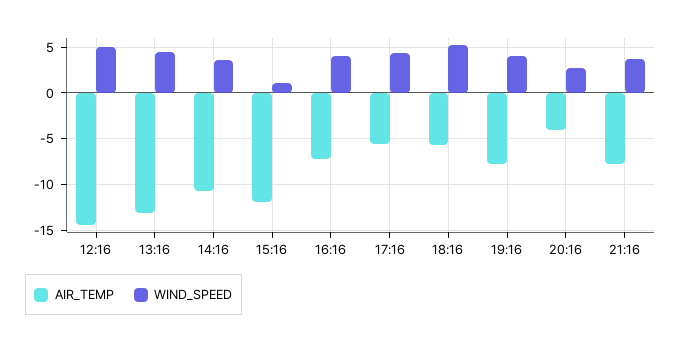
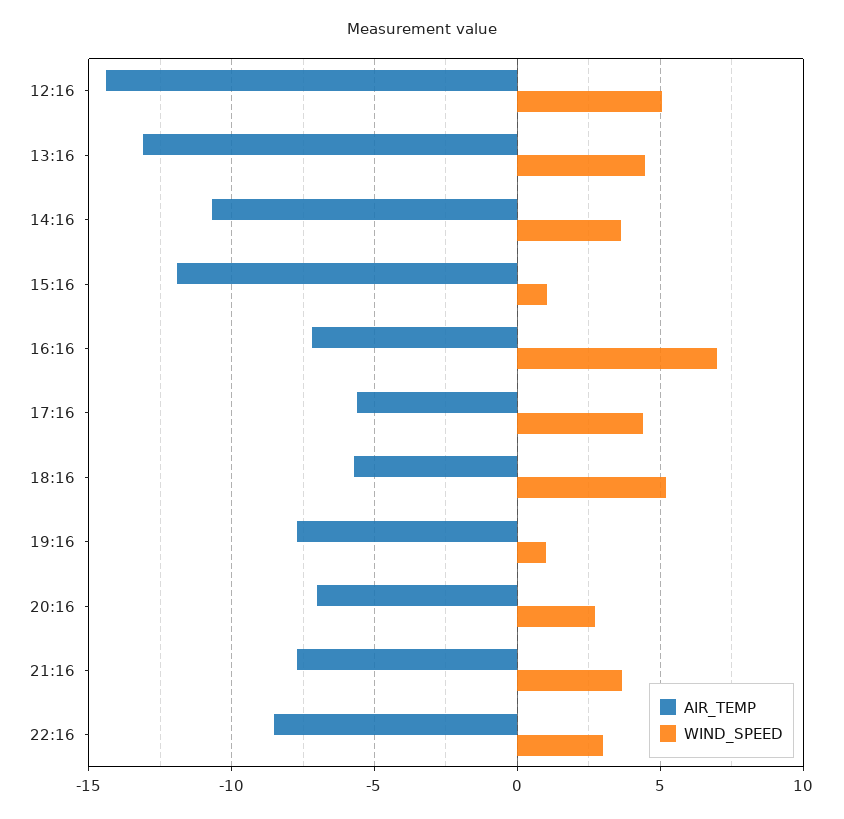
WIND_SPEED, 16:16: 4 -> 7
WIND_SPEED, 19:16: 4 -> 1
AIR_TEMP, 20:16: -4 -> -7
AIR_TEMP, 22:16: none -> -8.5
WIND_SPEED, 22:16: none -> 3

